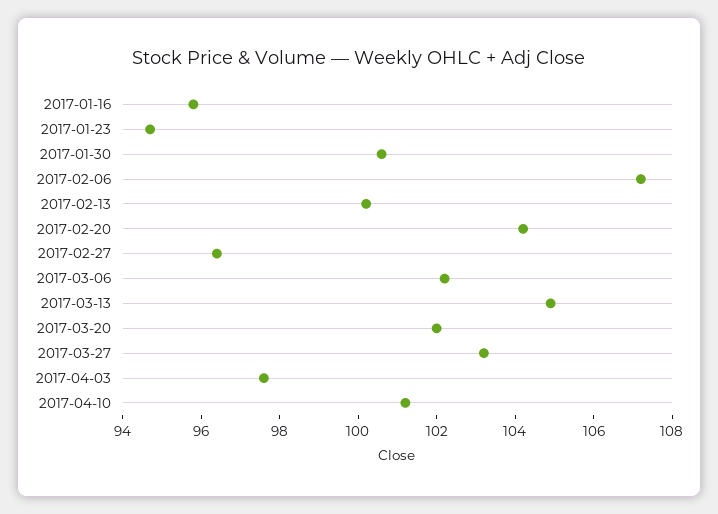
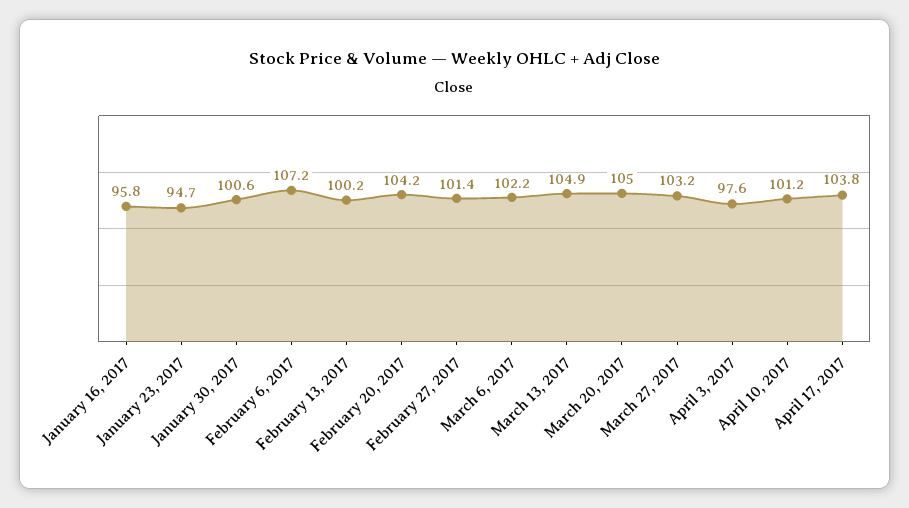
2017-02-27: 96.5 -> 101.4
2017-03-20: 102 -> 105
April 17, 2017: none -> 103.8

